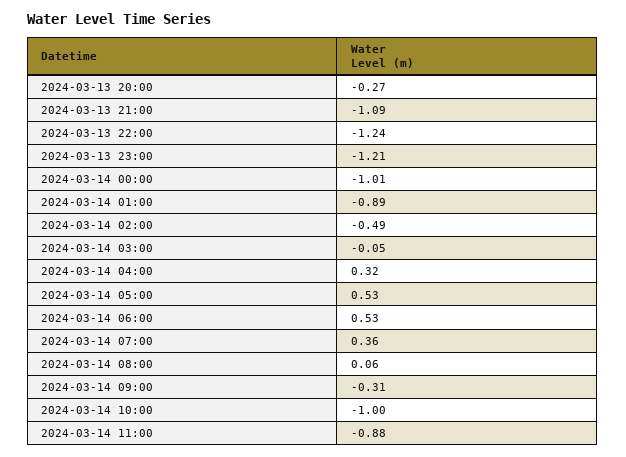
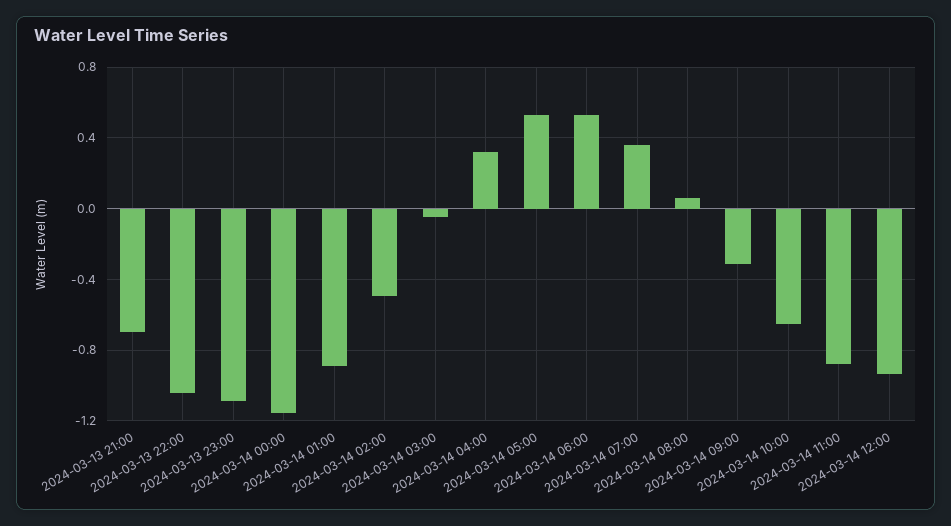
2024-03-13 20:00: -0.27 -> none
2024-03-13 21:00: -1.09 -> -0.7
2024-03-13 22:00: -1.24 -> -1.05
2024-03-13 23:00: -1.21 -> -1.1
2024-03-14 00:00: -1.01 -> -1.15
2024-03-14 10:00: -1 -> -0.65
2024-03-14 12:00: none -> -0.95

